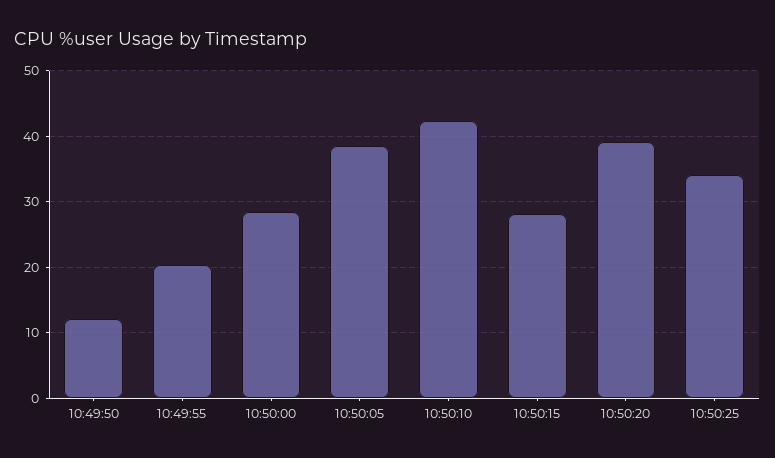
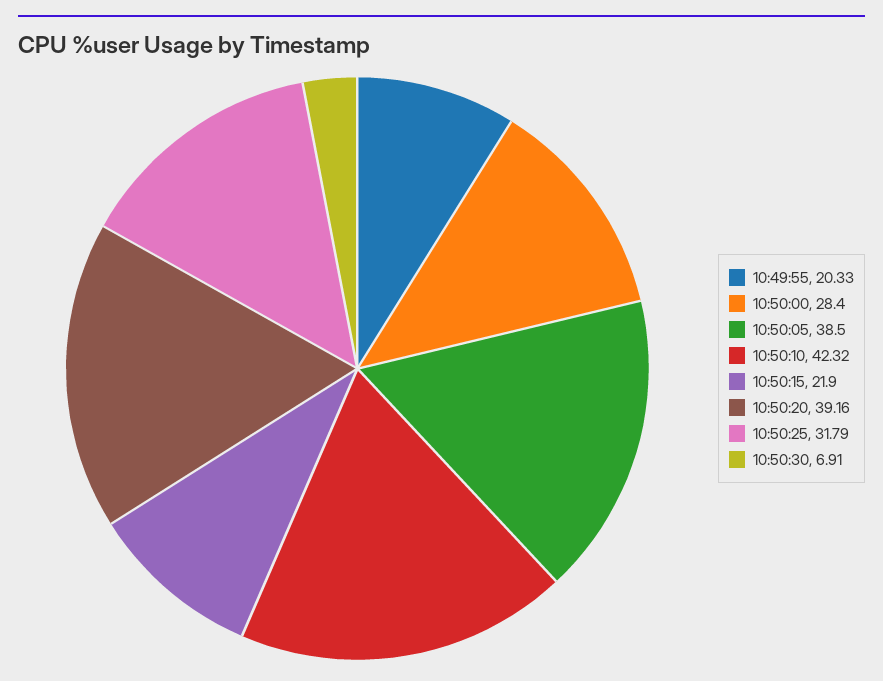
10:49:50: 12 -> none
10:50:15: 28 -> 21.9
10:50:25: 34 -> 31.79
10:50:30: none -> 6.91

